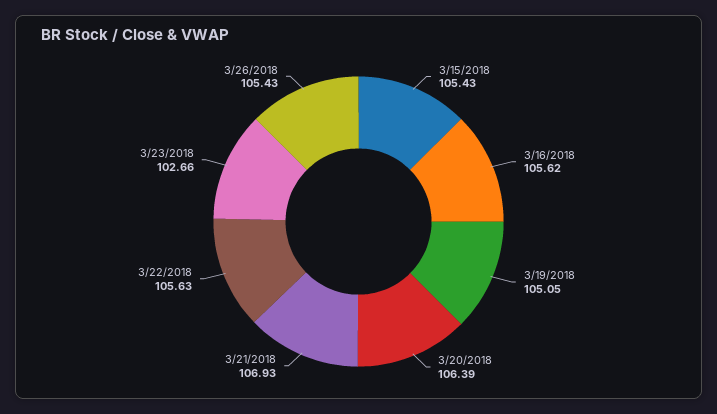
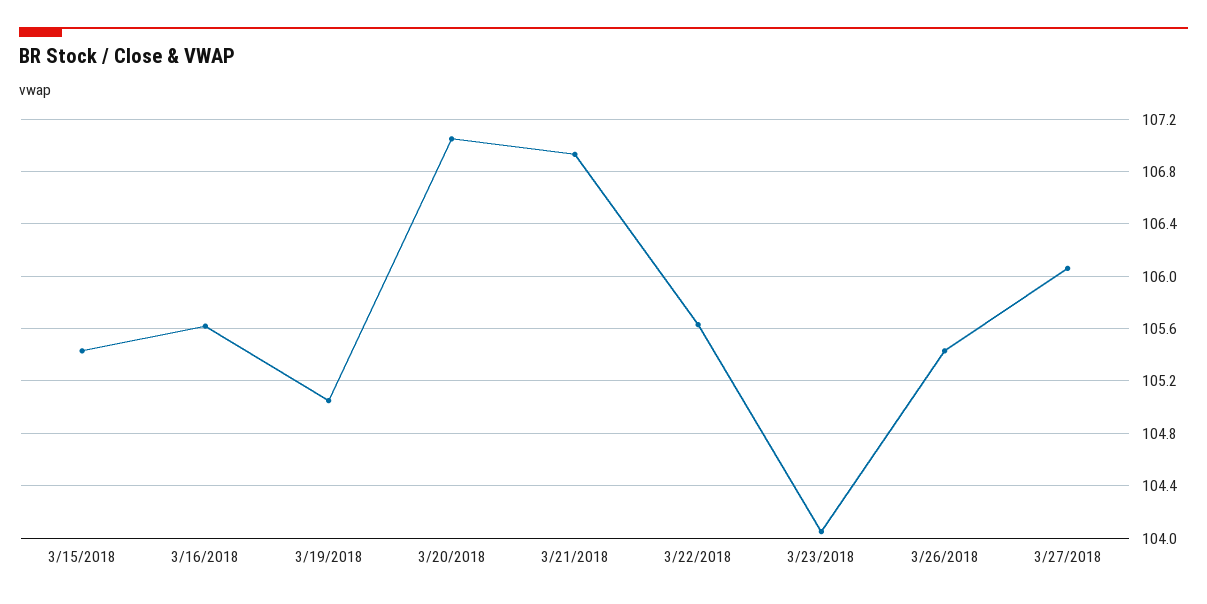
3/20/2018: 106.39 -> 107.05
3/23/2018: 102.66 -> 104.05
3/27/2018: none -> 106.05

